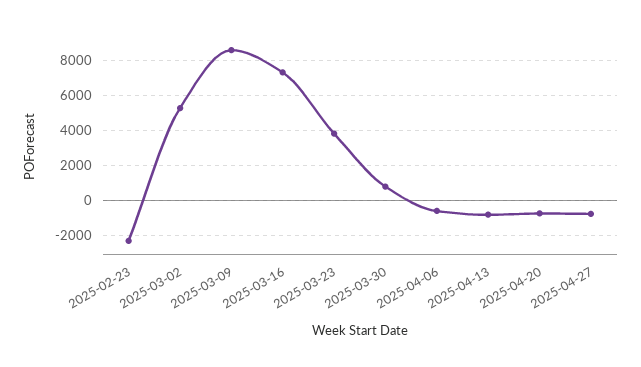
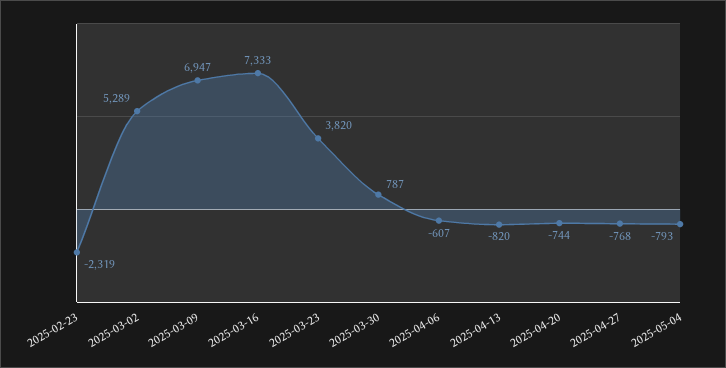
2025-03-09: 8500 -> 6947
2025-05-04: none -> -793

